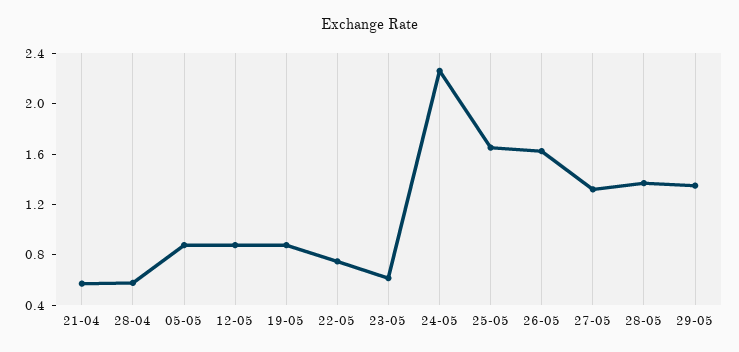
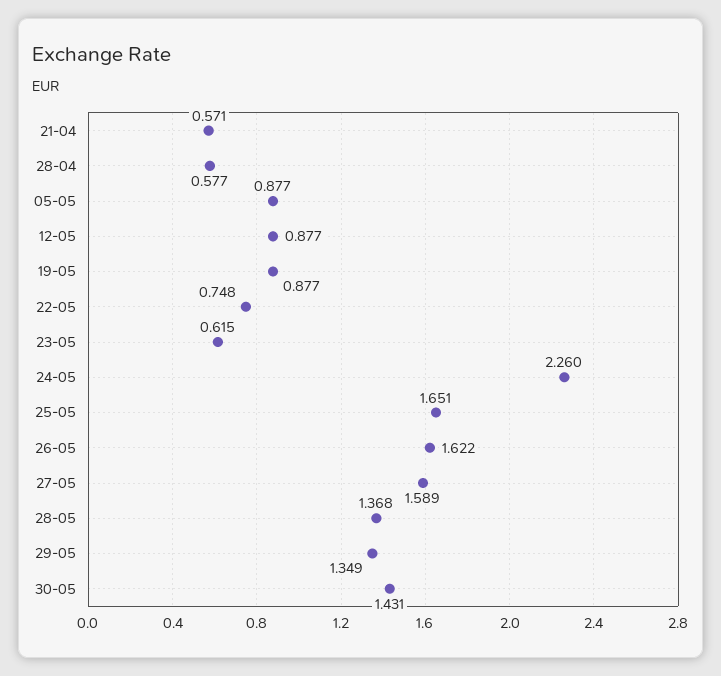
27-05: 1.3 -> 1.589
30-05: none -> 1.431

